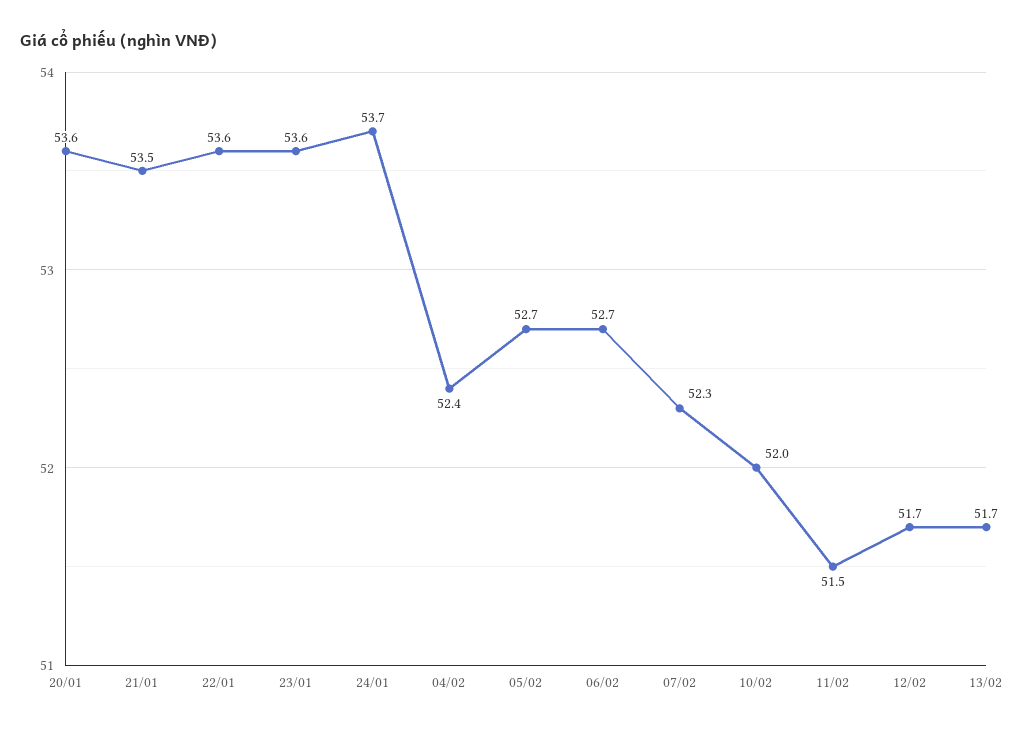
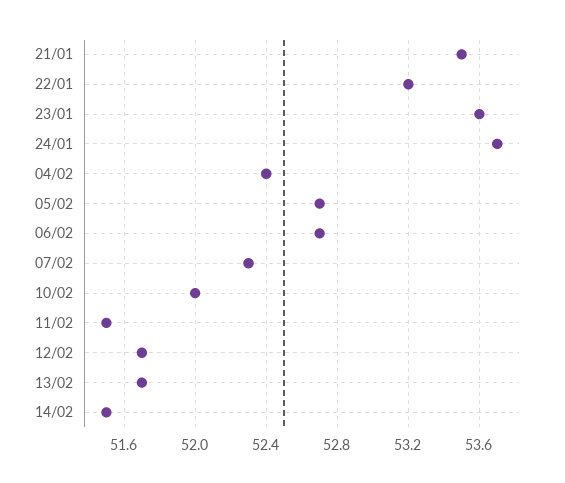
20/01: 53.6 -> none
22/01: 53.6 -> 53.2
14/02: none -> 51.5

